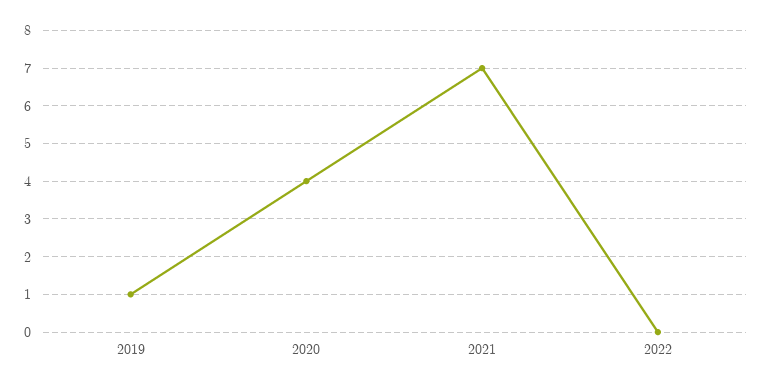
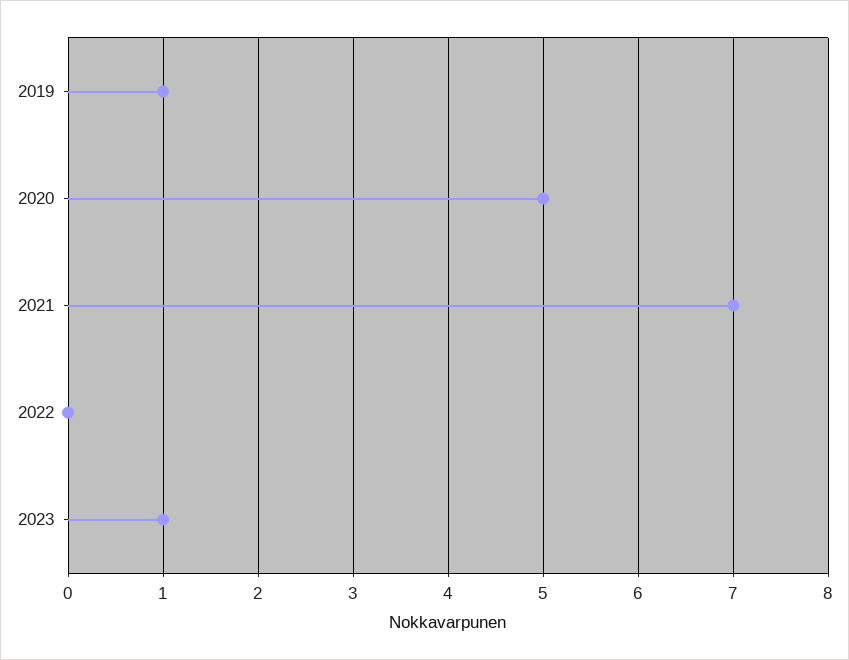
2020: 4 -> 5
2023: none -> 1

